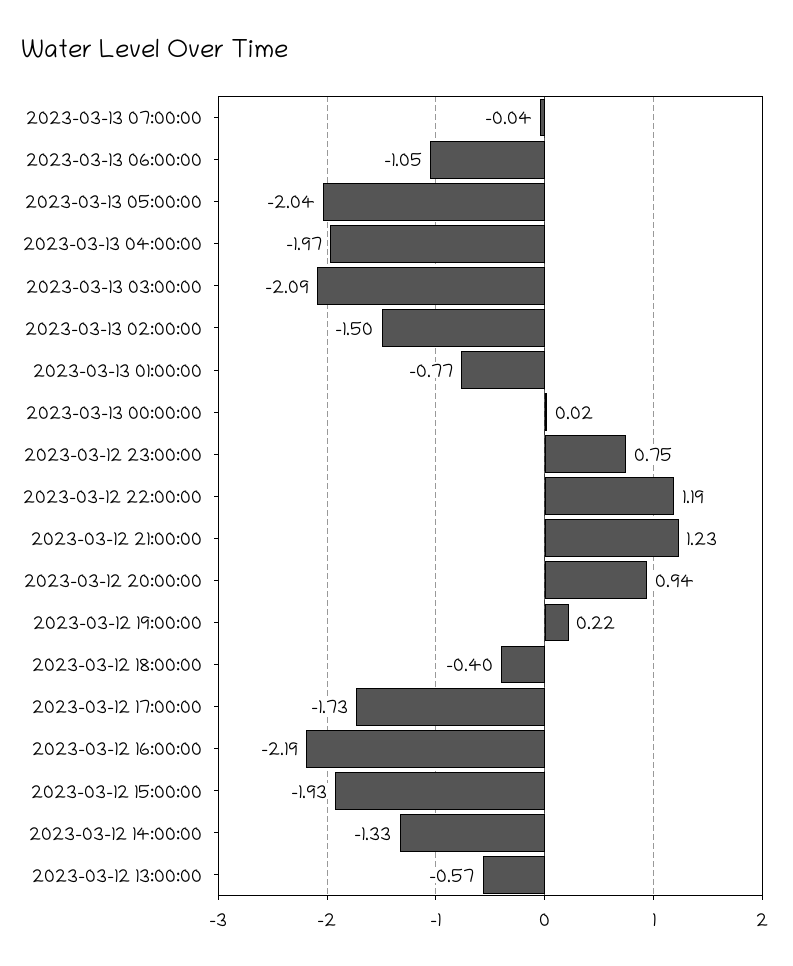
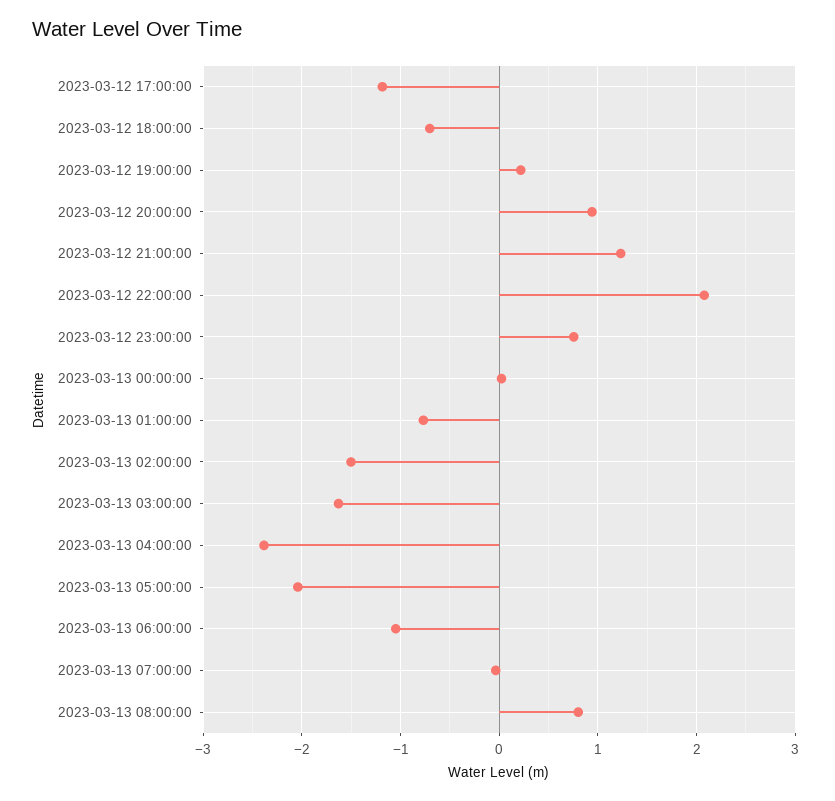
2023-03-13 04:00:00: -1.97 -> -2.4
2023-03-13 03:00:00: -2.09 -> -1.6
2023-03-12 22:00:00: 1.19 -> 2.1
2023-03-12 18:00:00: -0.4 -> -0.7
2023-03-12 17:00:00: -1.73 -> -1.2
2023-03-12 16:00:00: -2.19 -> none
2023-03-12 15:00:00: -1.93 -> none
2023-03-12 14:00:00: -1.33 -> none
2023-03-12 13:00:00: -0.57 -> none
2023-03-13 08:00:00: none -> 0.8

